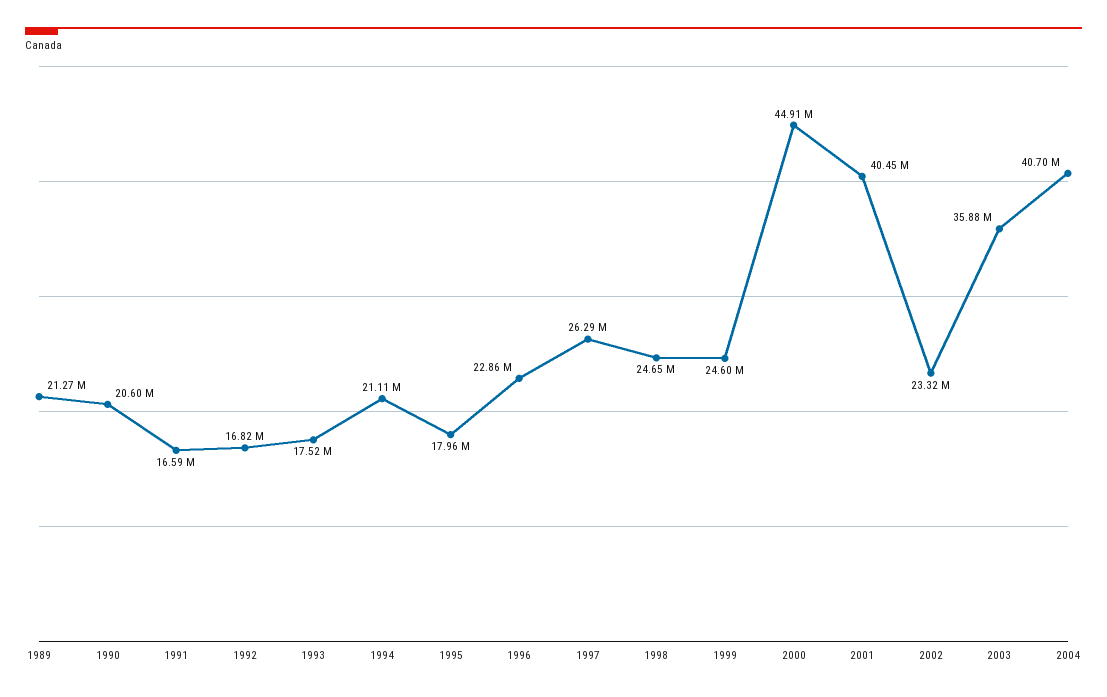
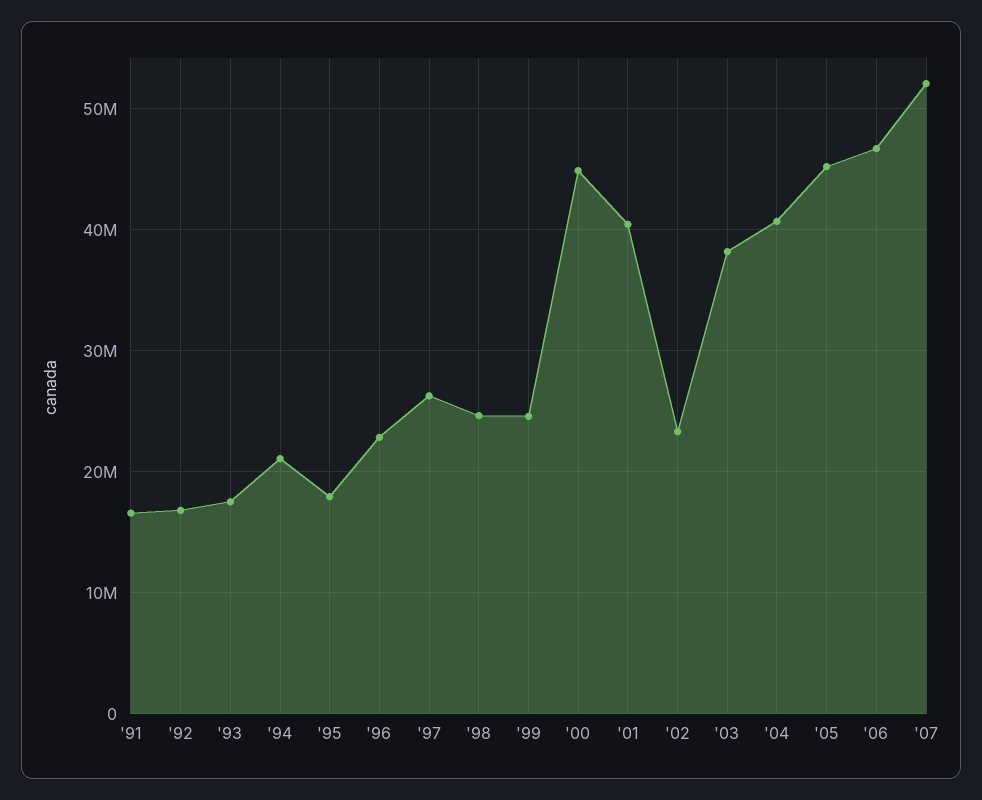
1989: 21270000 -> none
1990: 20600000 -> none
2003: 35880000 -> 38000000
'05: none -> 45000000
'06: none -> 47000000
'07: none -> 52000000

